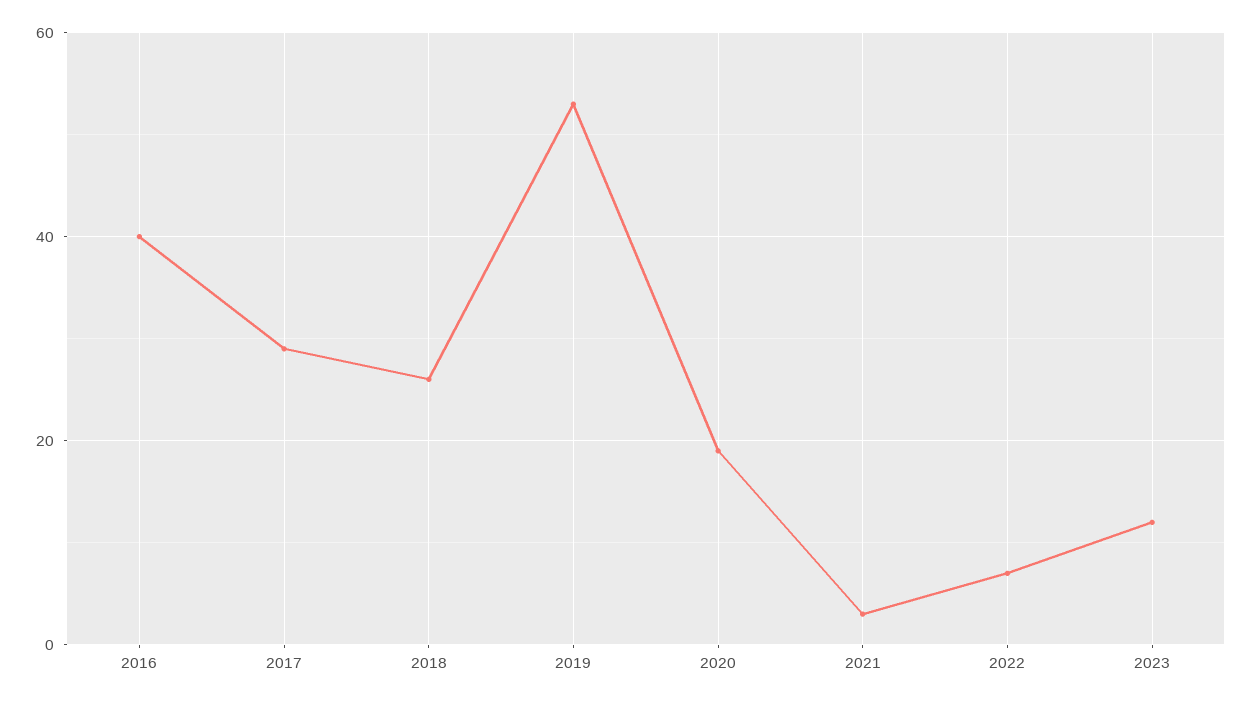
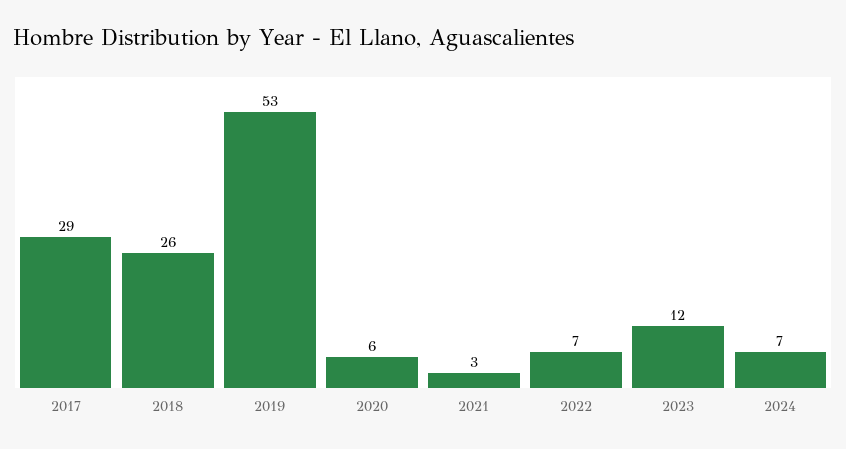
2016: 40 -> none
2020: 20 -> 6
2024: none -> 7

